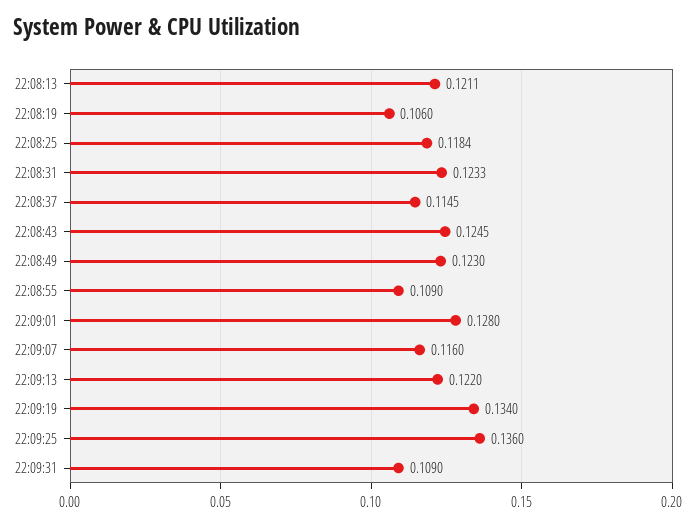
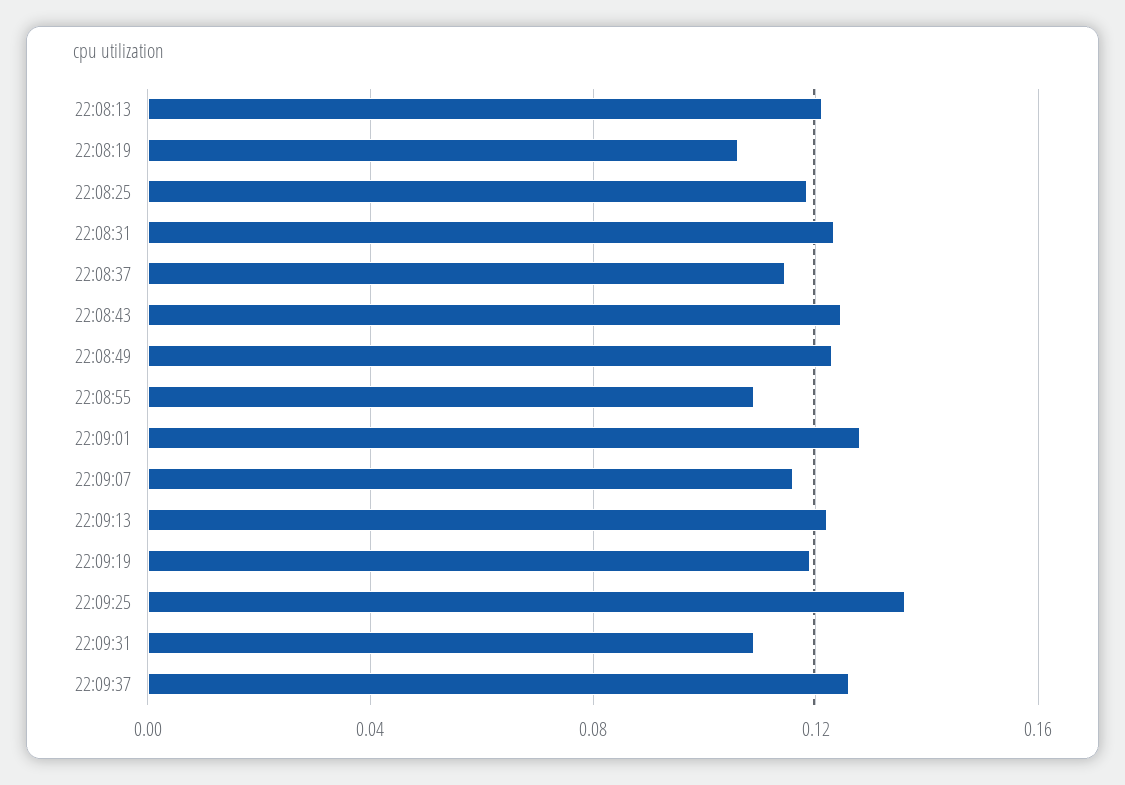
22:09:19: 0.134 -> 0.12
22:09:37: none -> 0.125

